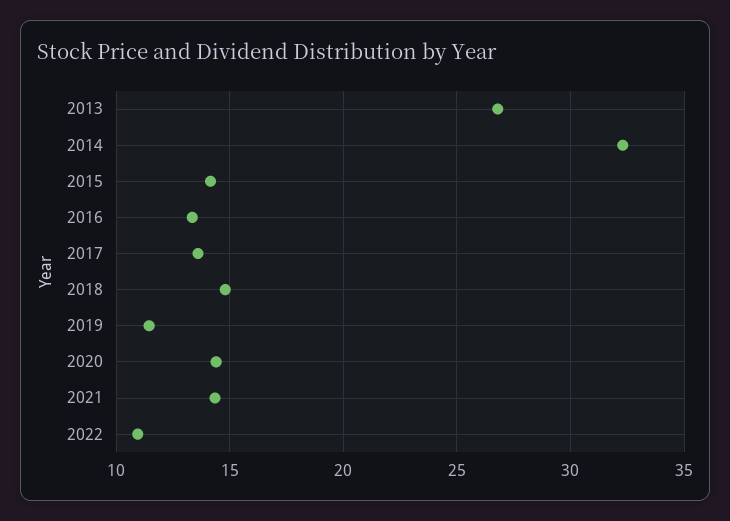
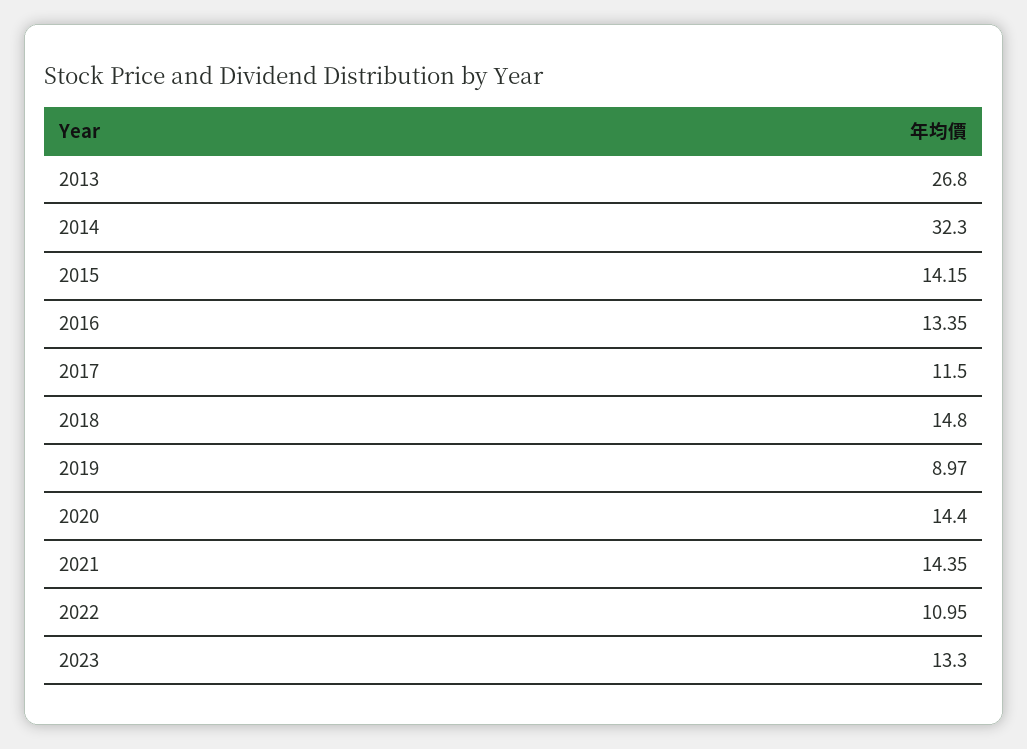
2017: 13.5 -> 11.5
2019: 11.5 -> 8.97
2023: none -> 13.3

